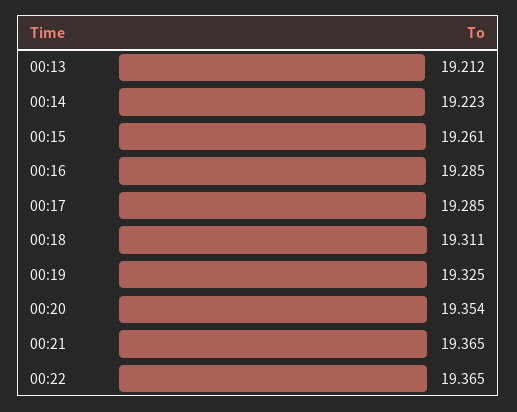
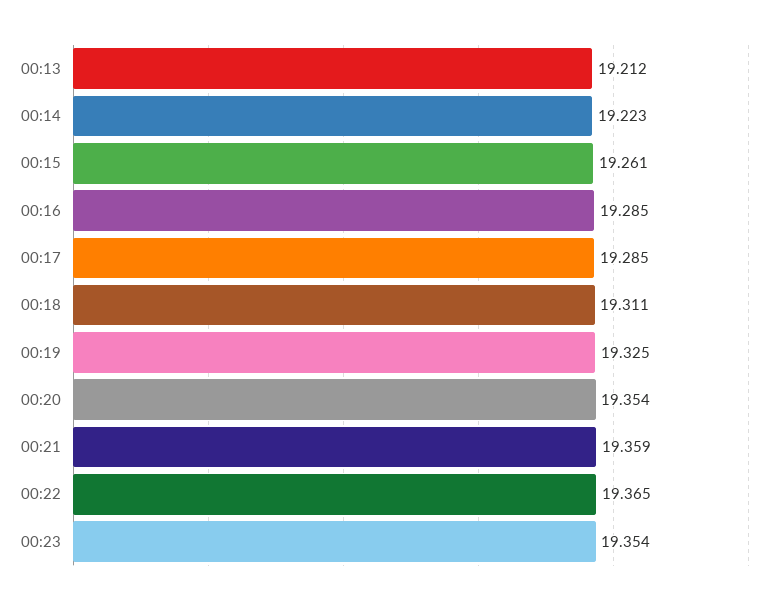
00:21: 19.365 -> 19.359
00:23: none -> 19.354

